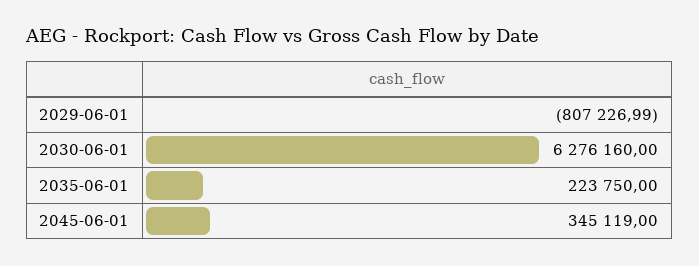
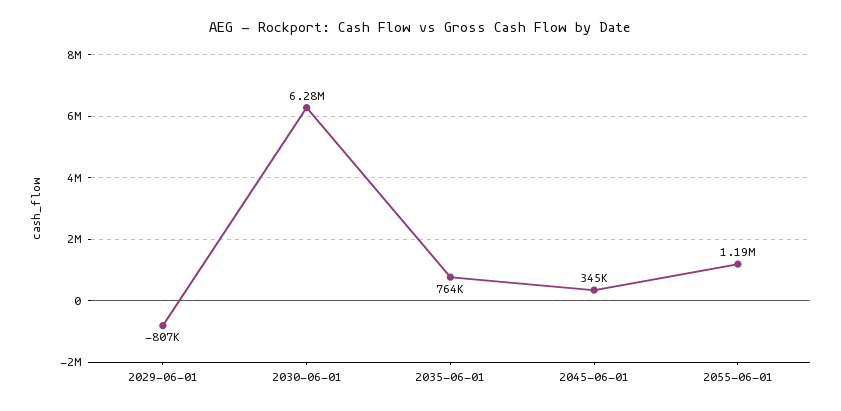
2035-06-01: 223750 -> 764000
2055-06-01: none -> 1190000

